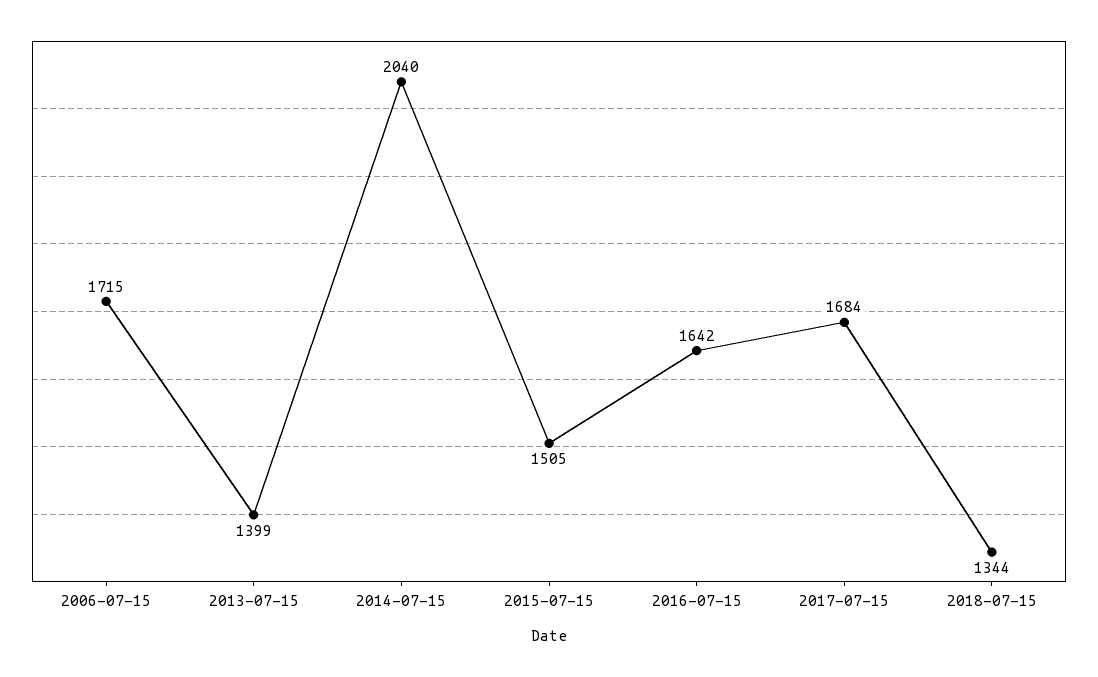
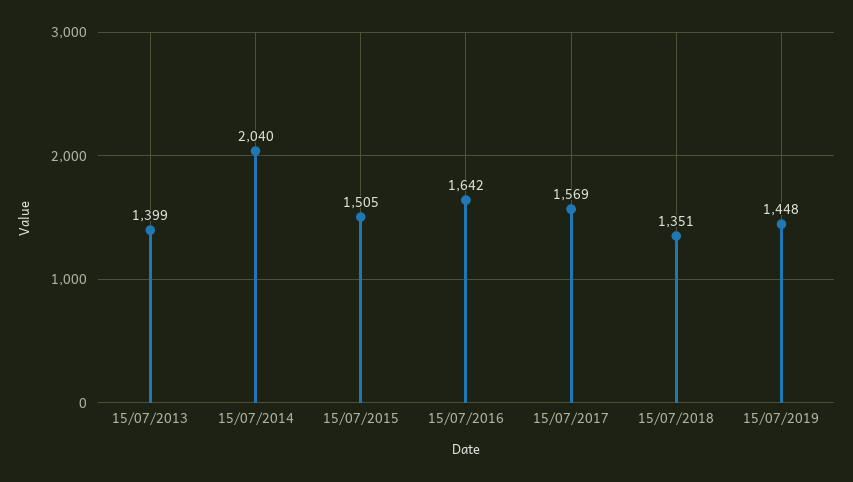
2006-07-15: 1715 -> none
2017-07-15: 1684 -> 1569
2018-07-15: 1344 -> 1351
15/07/2019: none -> 1448

